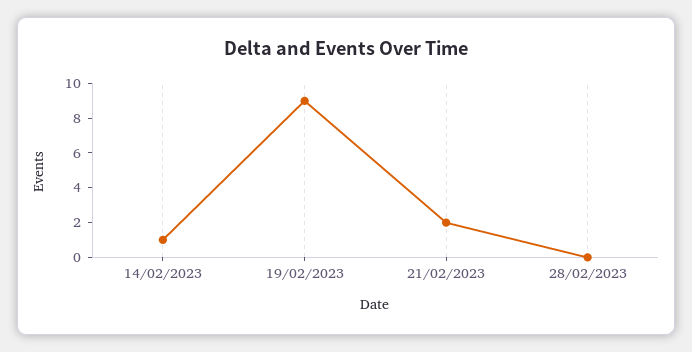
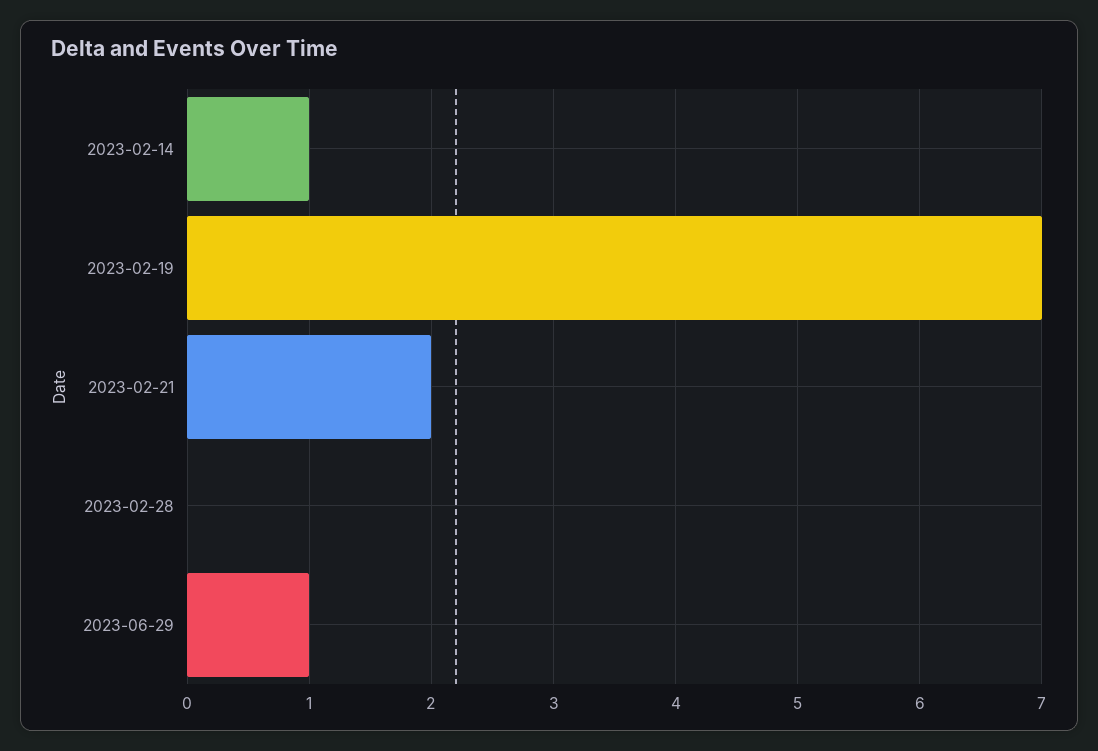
19/02/2023: 9 -> 7
2023-06-29: none -> 1

